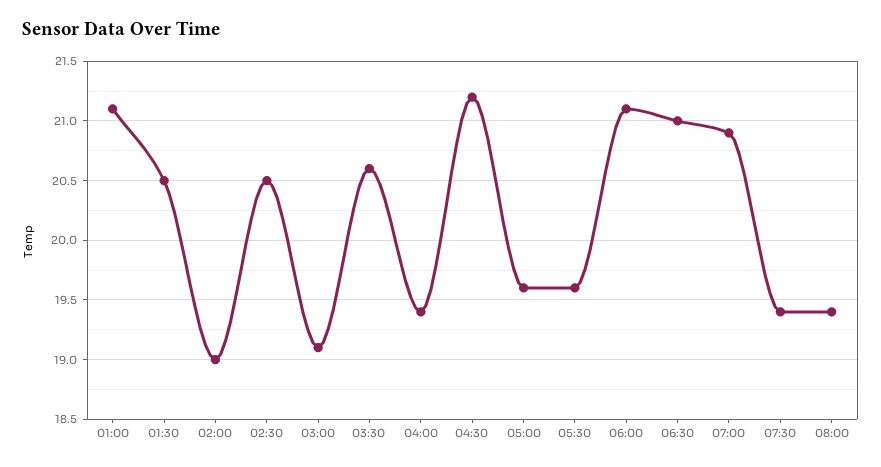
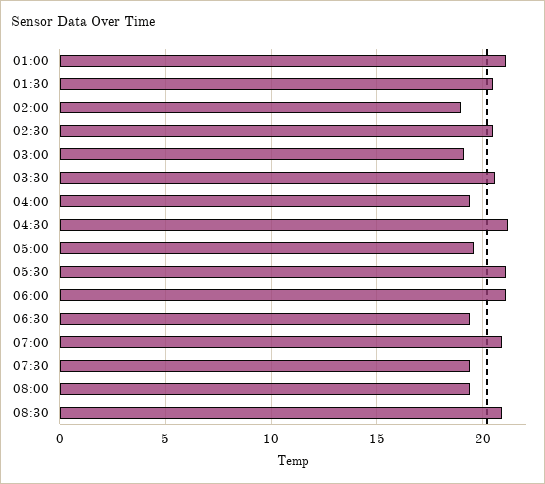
05:30: 19.6 -> 21
06:30: 21 -> 19.5
08:30: none -> 21

